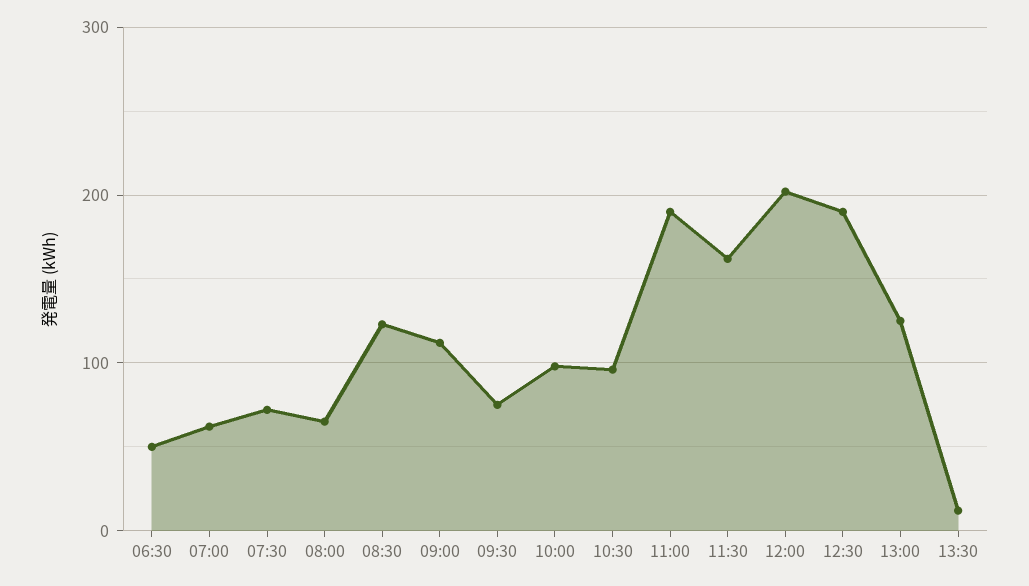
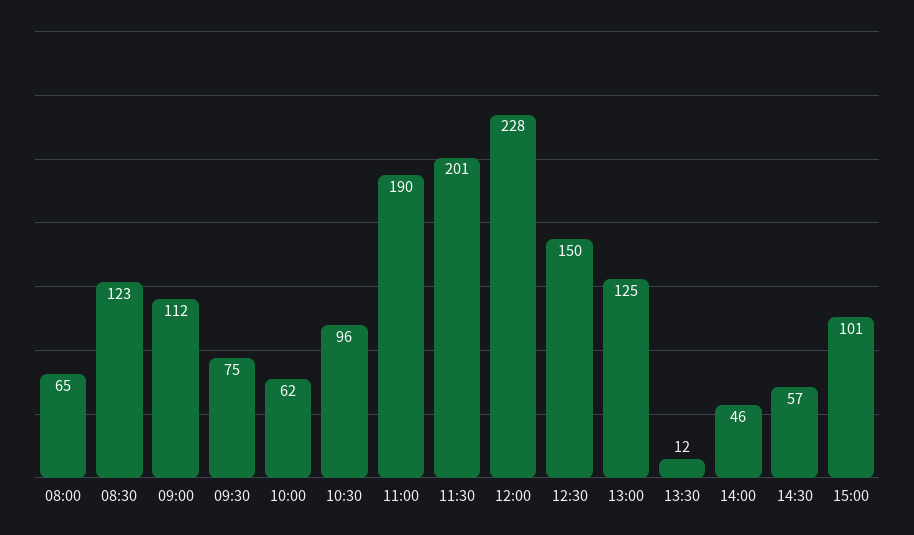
06:30: 50 -> none
07:00: 60 -> none
07:30: 70 -> none
10:00: 100 -> 62
11:30: 160 -> 201
12:00: 200 -> 228
12:30: 190 -> 150
14:00: none -> 46
14:30: none -> 57
15:00: none -> 101

